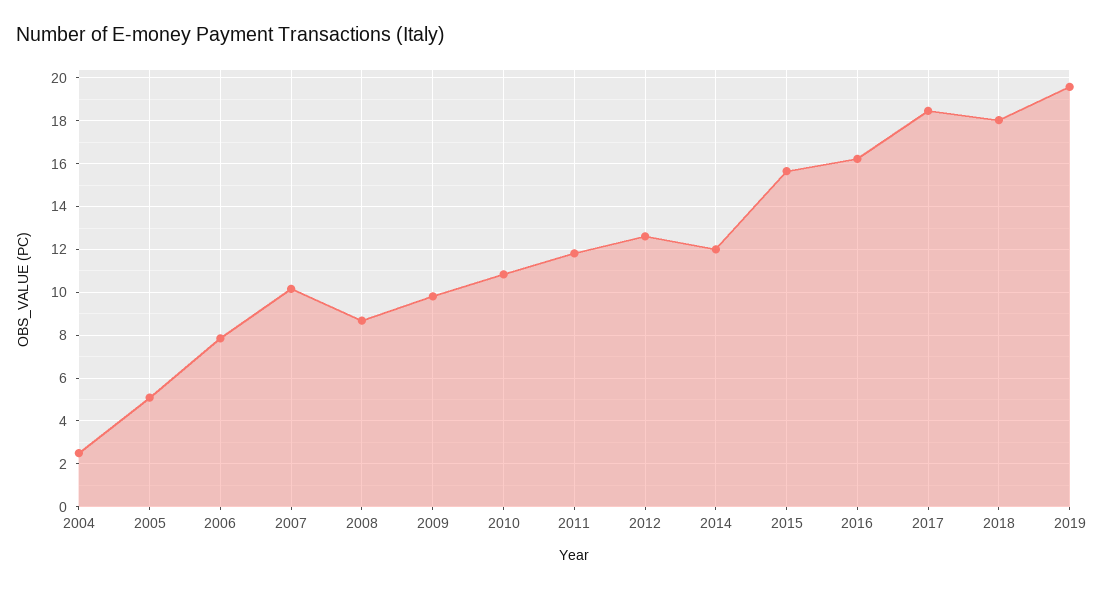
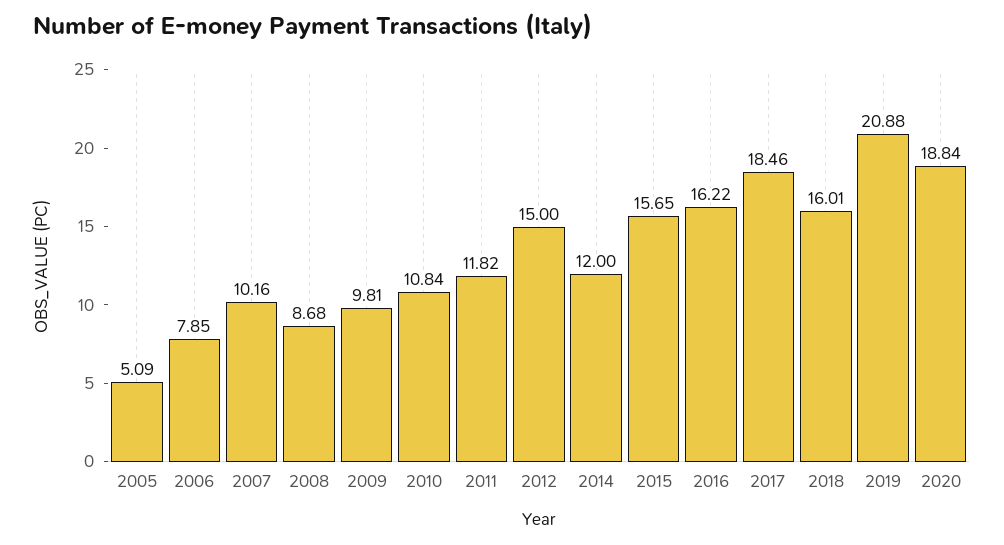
2004: 2.5 -> none
2012: 12.5 -> 15
2018: 18 -> 16.01
2019: 19.5 -> 20.88
2020: none -> 18.84

